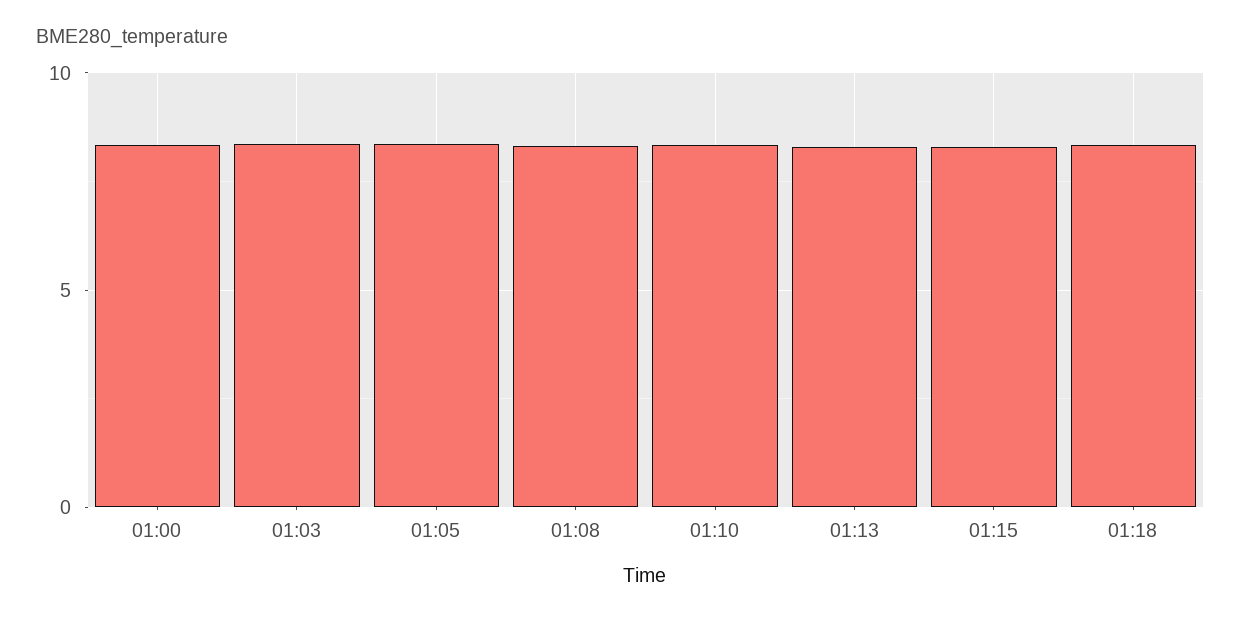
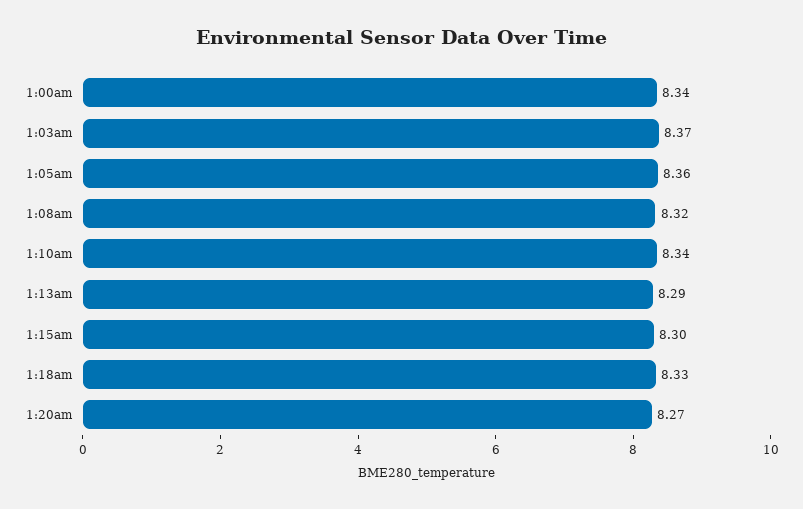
1:20am: none -> 8.27

